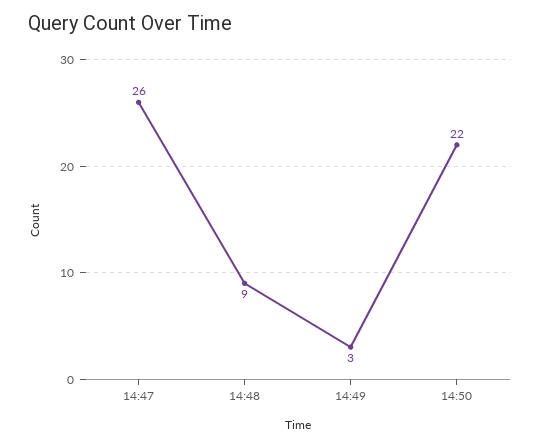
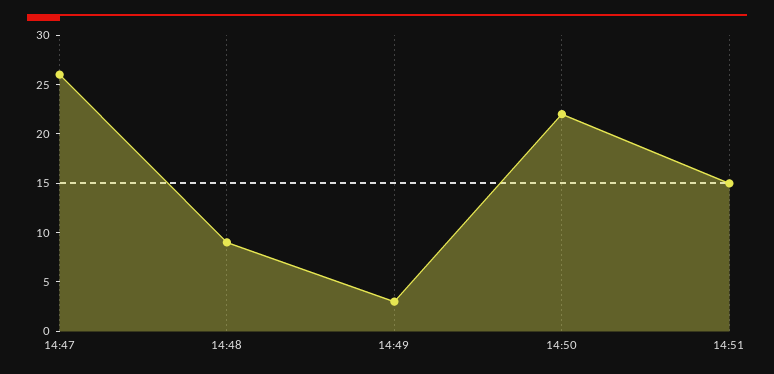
14:51: none -> 15

